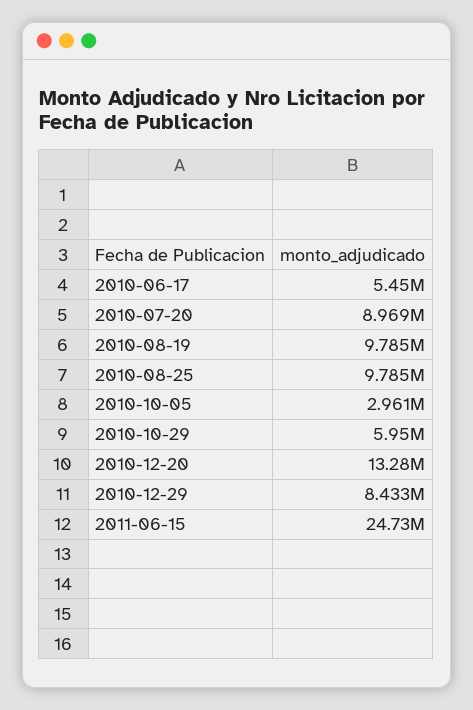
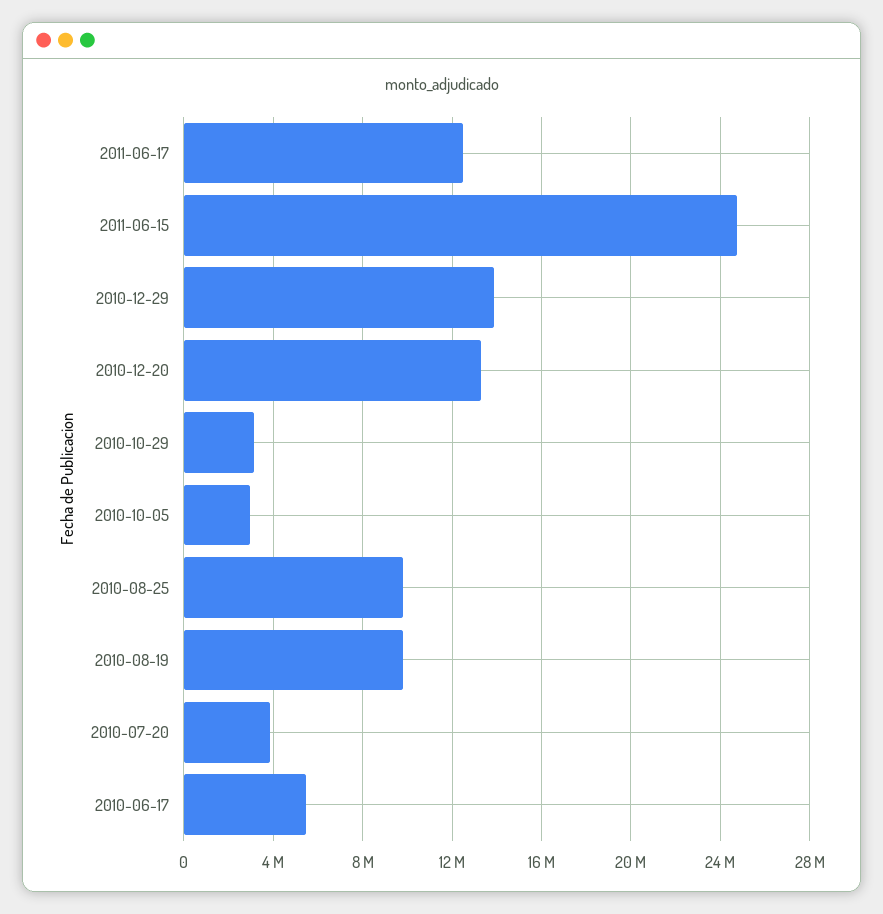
2010-07-20: 8969000 -> 4000000
2010-10-29: 5950000 -> 3000000
2010-12-29: 8433000 -> 14000000
2011-06-17: none -> 12500000

